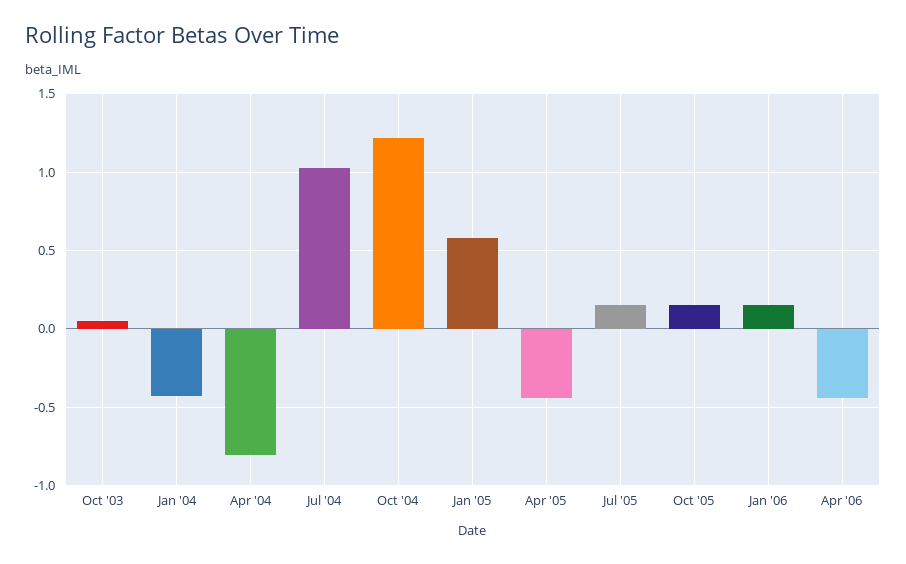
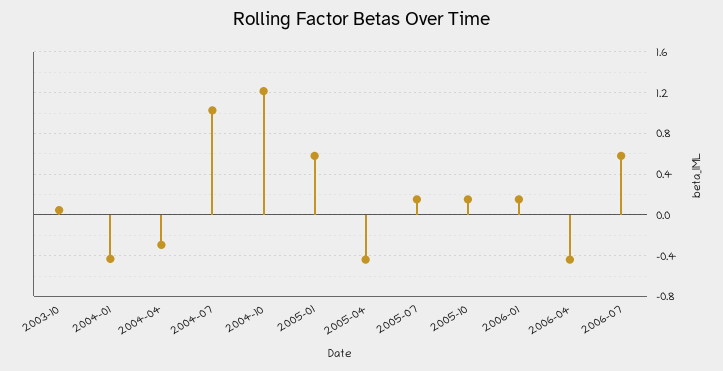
Apr '04: -0.8 -> -0.3
2006-07: none -> 0.6

